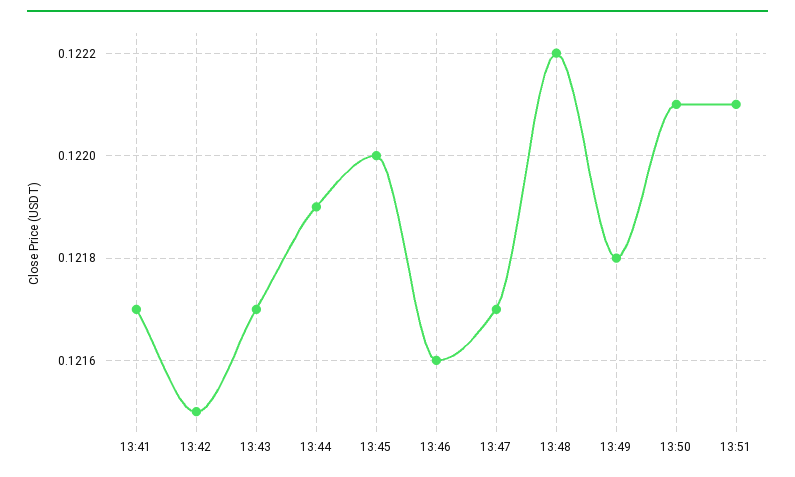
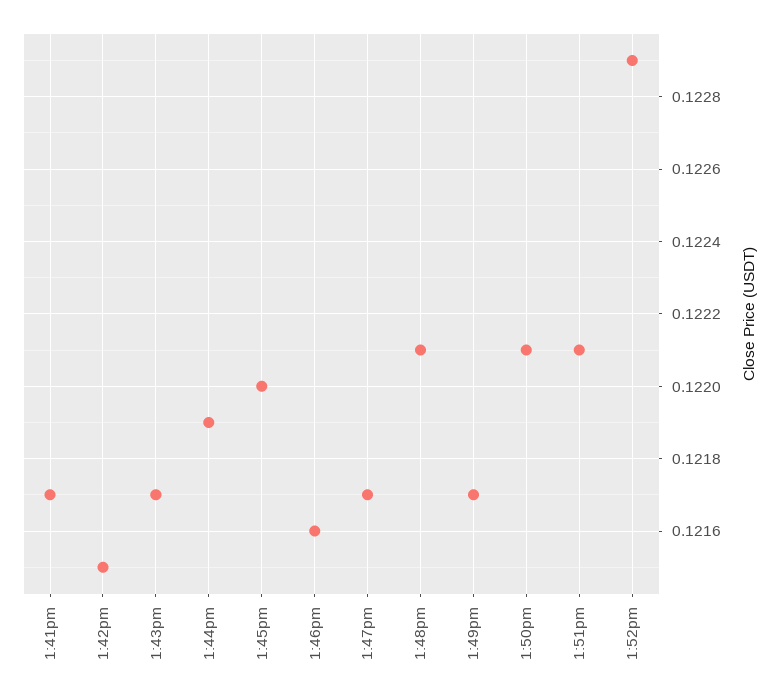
13:48: 0.1222 -> 0.1221
13:49: 0.1218 -> 0.1217
1:52pm: none -> 0.1229

